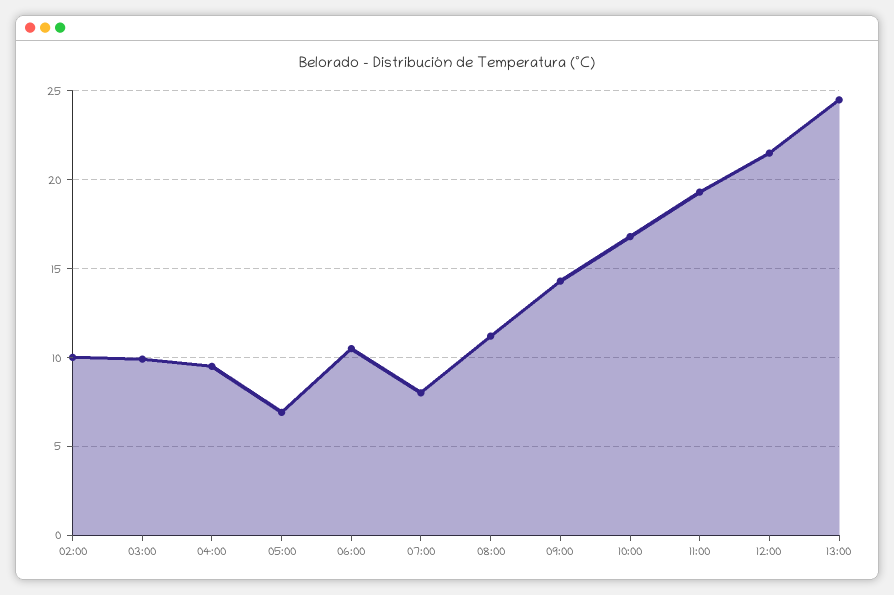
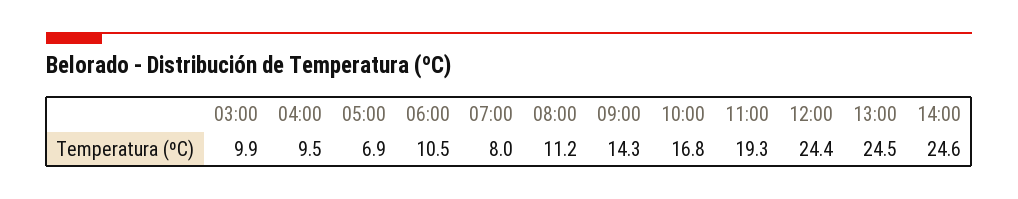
02:00: 10 -> none
12:00: 21.5 -> 24.4
14:00: none -> 24.6

